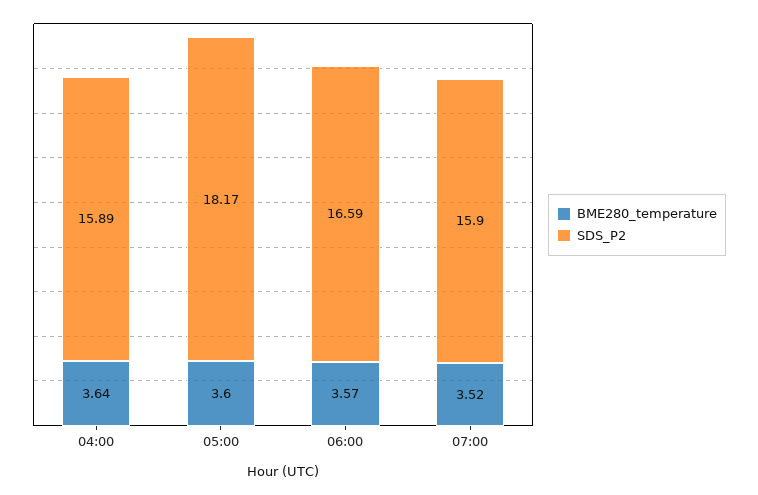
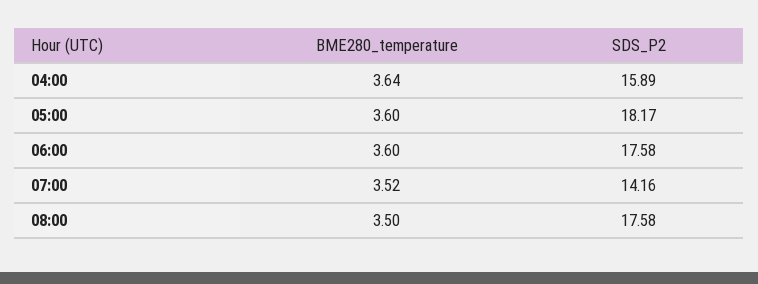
BME280_temperature, 06:00: 3.57 -> 3.6
SDS_P2, 06:00: 16.59 -> 17.58
SDS_P2, 07:00: 15.9 -> 14.16
BME280_temperature, 08:00: none -> 3.5
SDS_P2, 08:00: none -> 17.58

